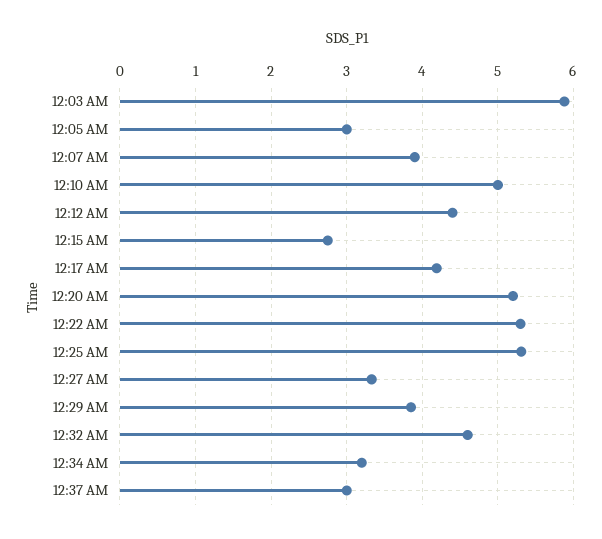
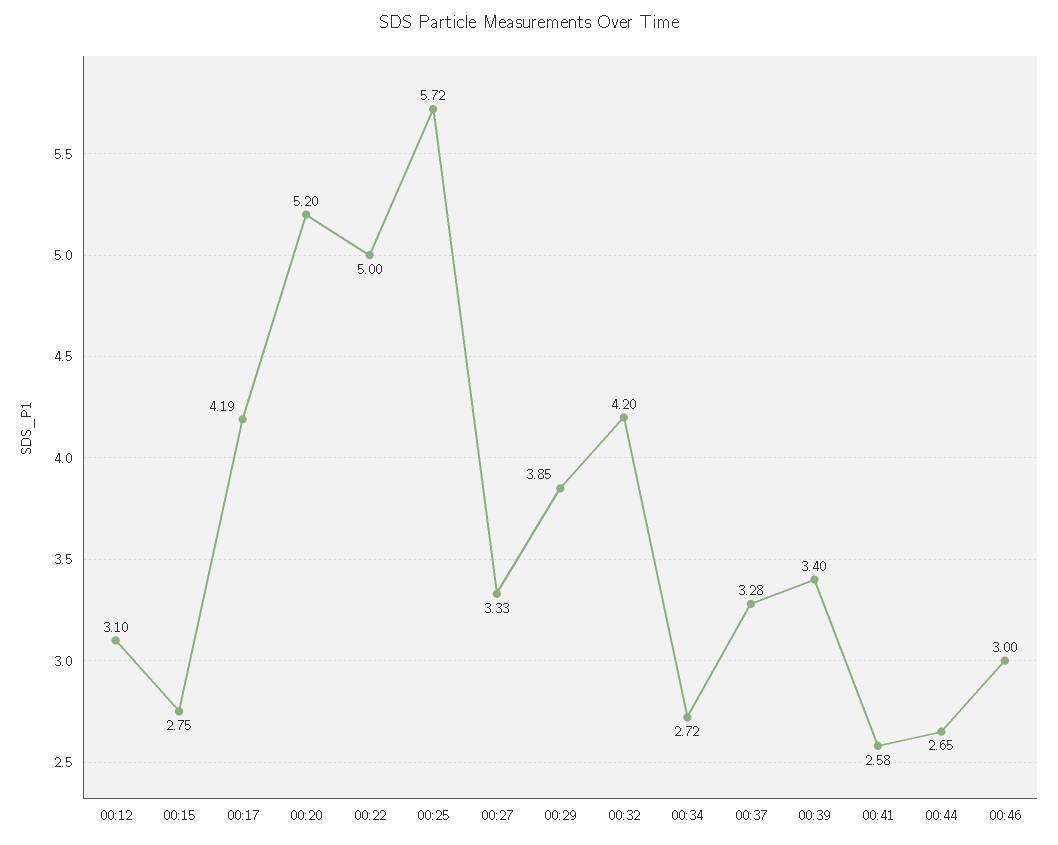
12:03 AM: 5.9 -> none
12:05 AM: 3 -> none
12:07 AM: 3.9 -> none
12:10 AM: 5 -> none
12:12 AM: 4.4 -> 3.1
12:22 AM: 5.3 -> 5
12:25 AM: 5.3 -> 5.72
12:32 AM: 4.6 -> 4.2
12:34 AM: 3.2 -> 2.72
12:37 AM: 3 -> 3.28
00:39: none -> 3.4
00:41: none -> 2.58
00:44: none -> 2.65
00:46: none -> 3

